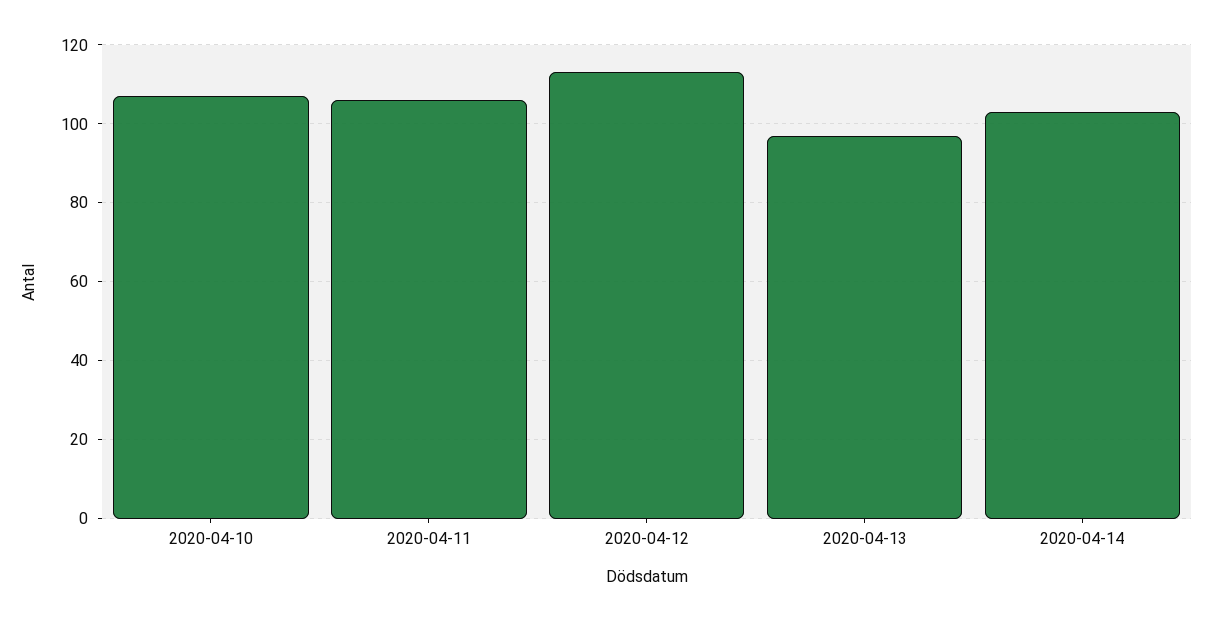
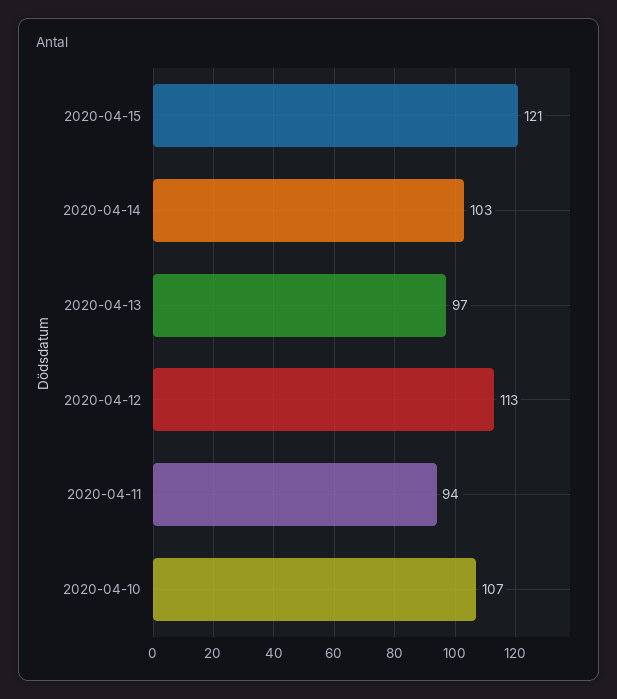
2020-04-11: 105 -> 94
2020-04-15: none -> 121

